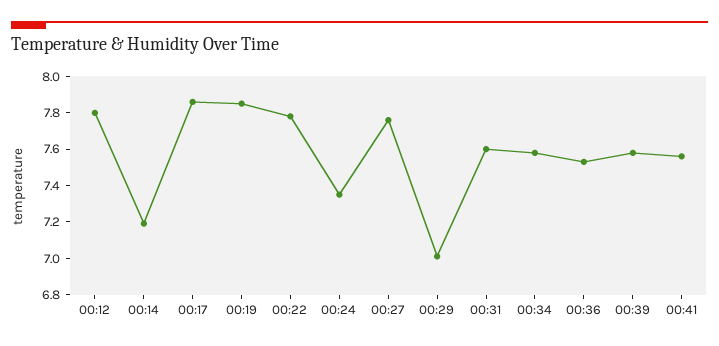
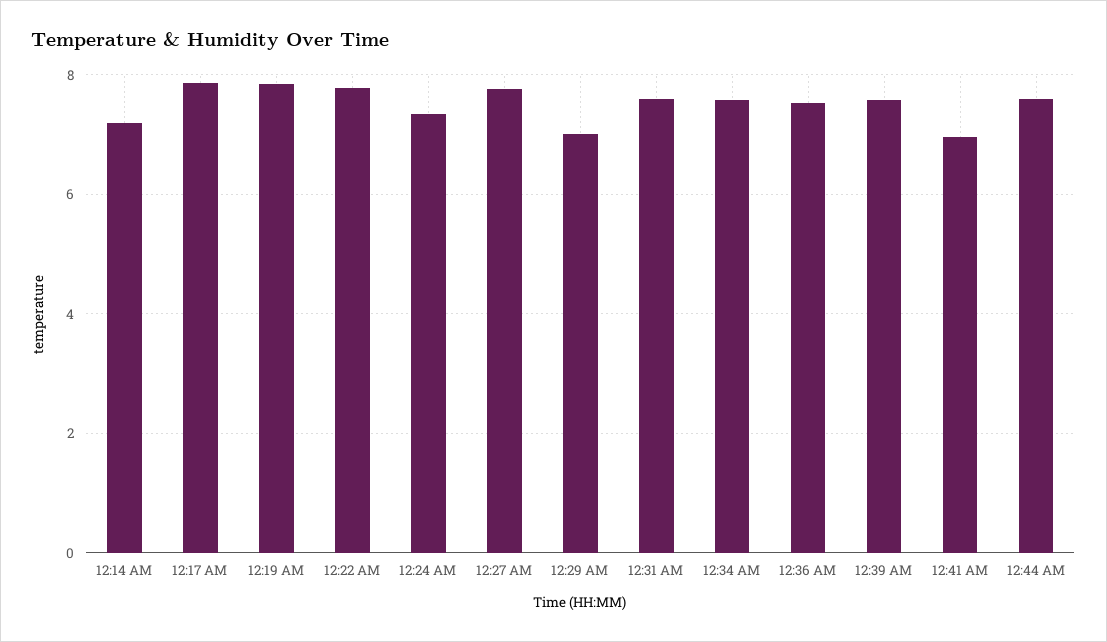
00:12: 7.8 -> none
00:41: 7.55 -> 7
12:44 AM: none -> 7.6

